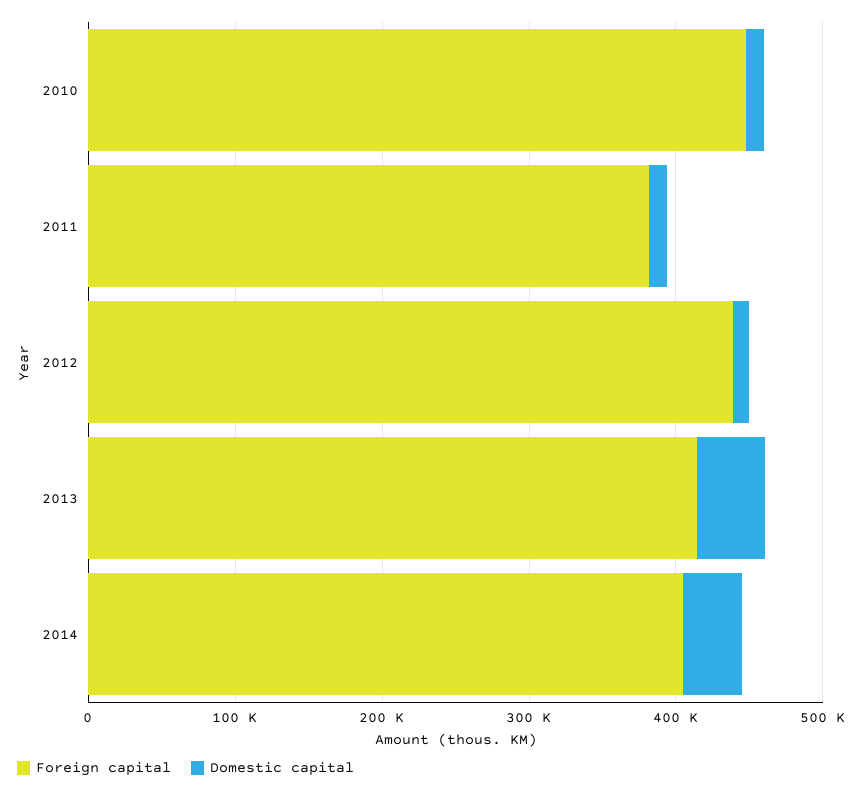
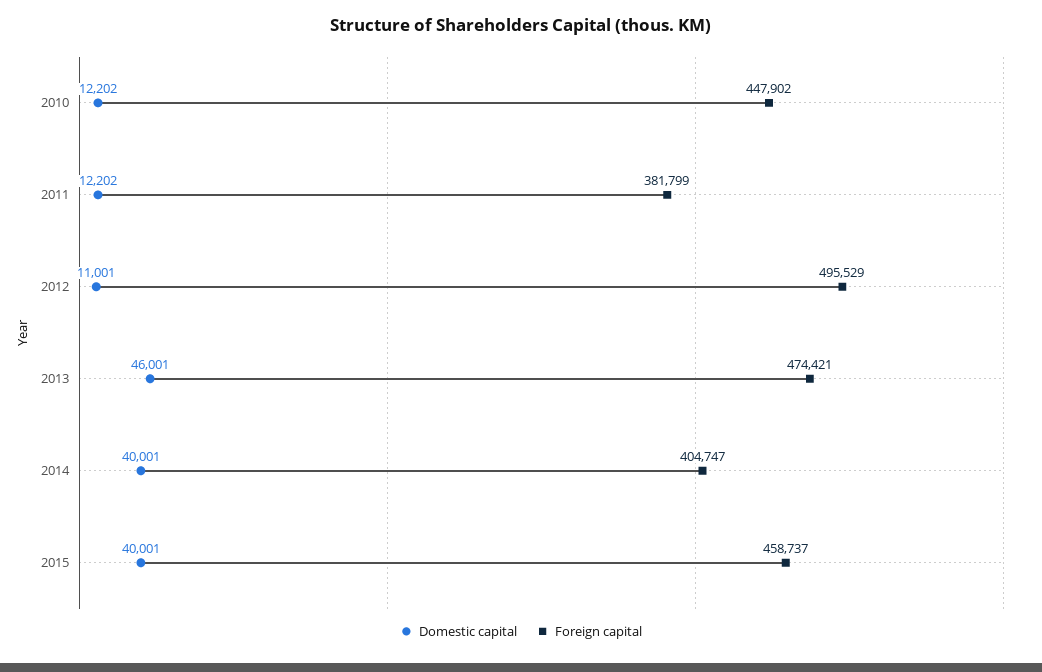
Foreign capital, 2012: 440000 -> 495529
Foreign capital, 2013: 420000 -> 474421
Domestic capital, 2015: none -> 40001
Foreign capital, 2015: none -> 458737

